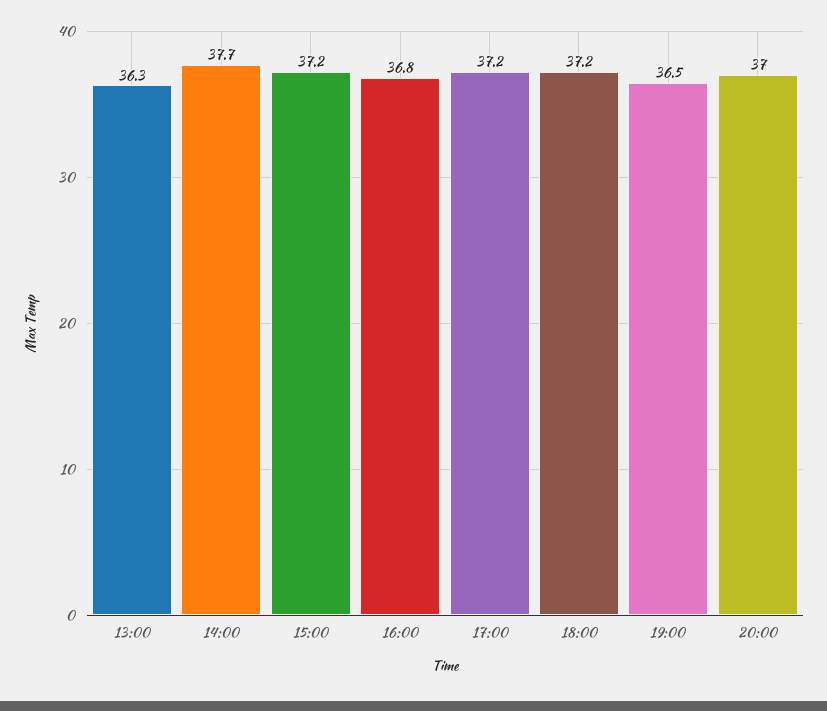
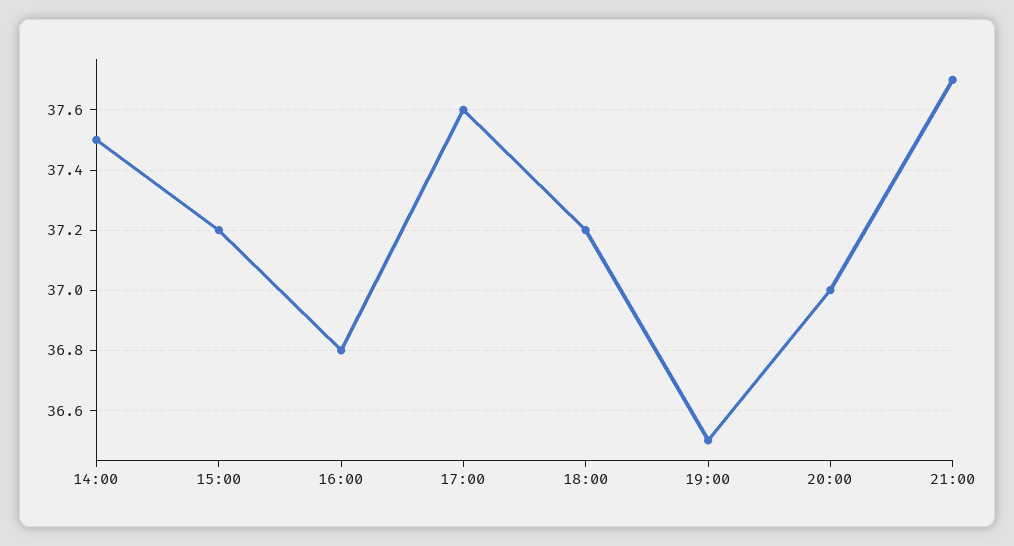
13:00: 36.3 -> none
14:00: 37.7 -> 37.5
17:00: 37.2 -> 37.6
21:00: none -> 37.7

